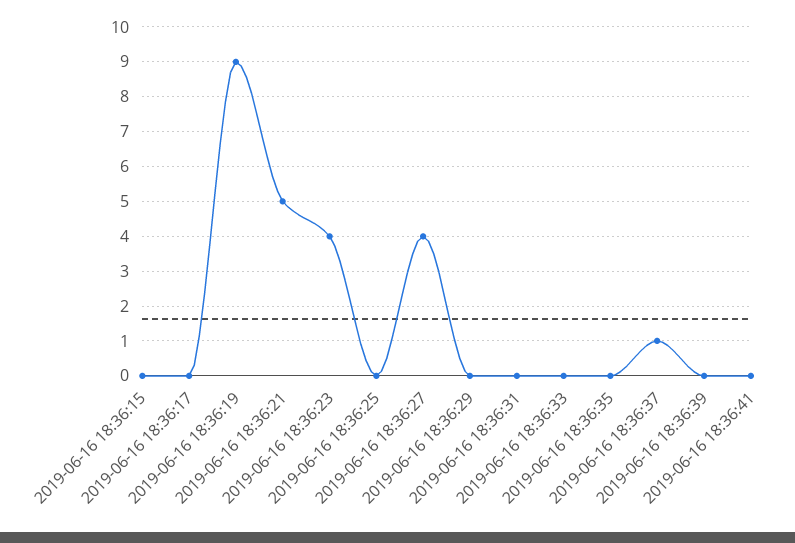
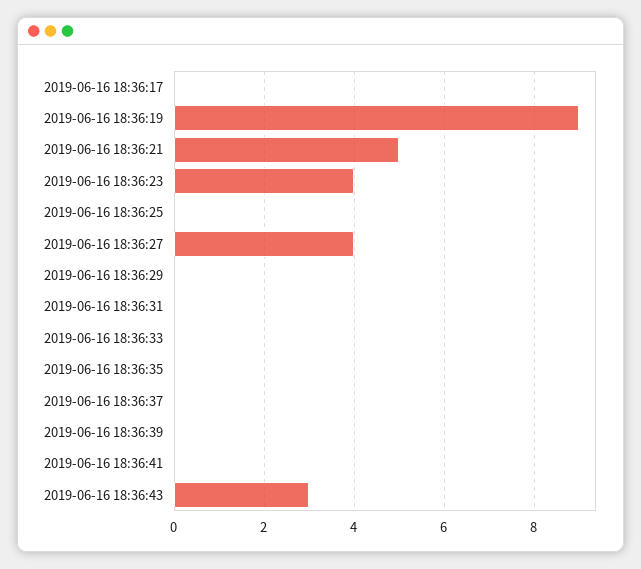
2019-06-16 18:36:15: 0 -> none
2019-06-16 18:36:37: 1 -> 0
2019-06-16 18:36:43: none -> 3

